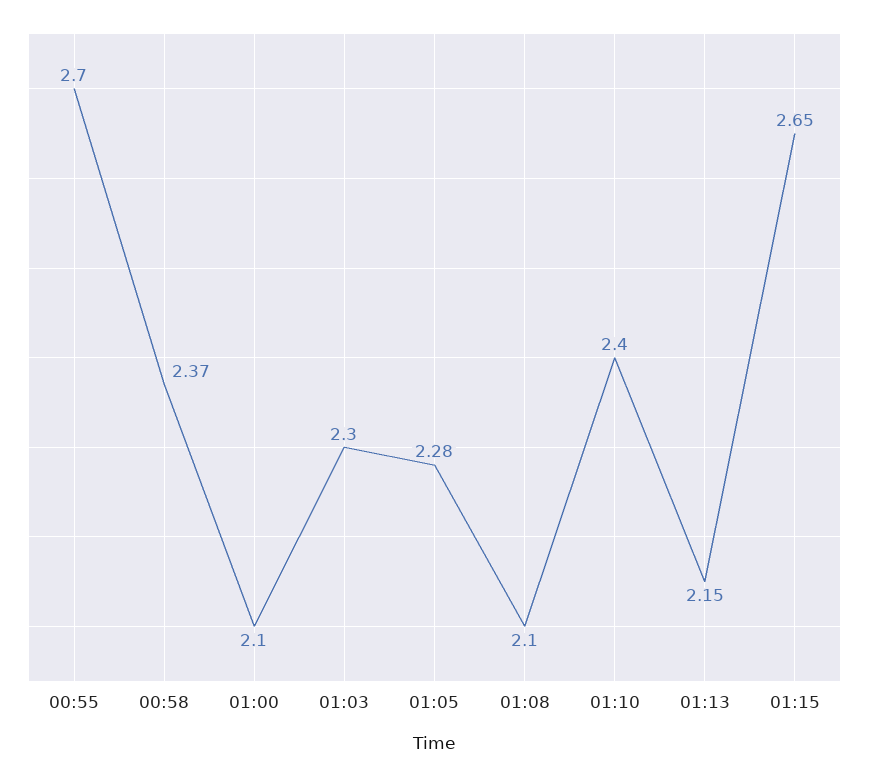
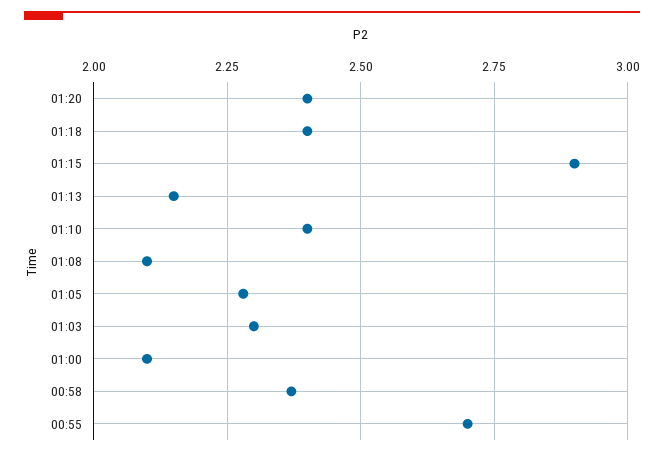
01:15: 2.65 -> 2.9
01:20: none -> 2.4
01:18: none -> 2.4

